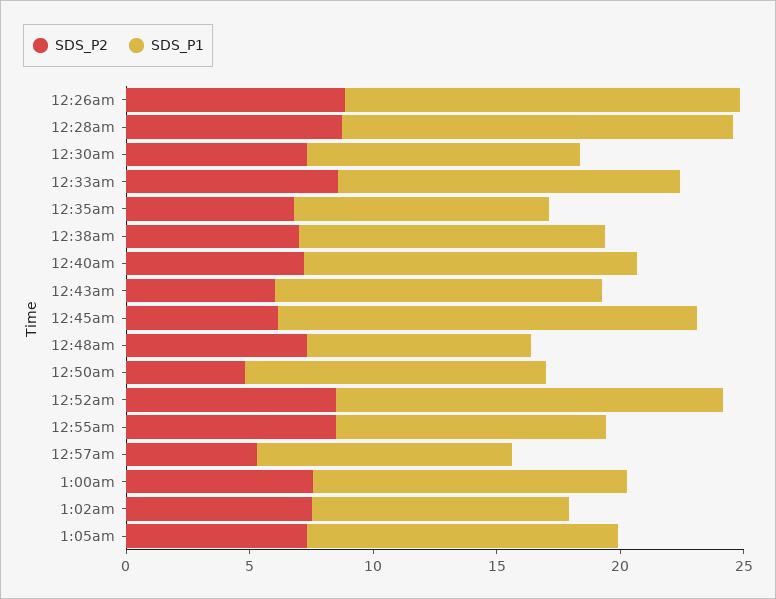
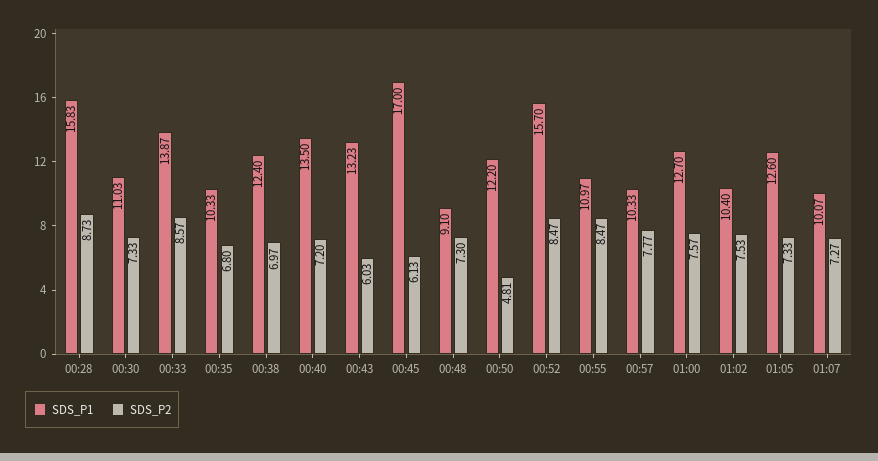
SDS_P2, 12:26am: 9 -> none
SDS_P1, 12:26am: 16 -> none
SDS_P2, 12:57am: 5 -> 7.77
SDS_P1, 01:07: none -> 10.07
SDS_P2, 01:07: none -> 7.27

